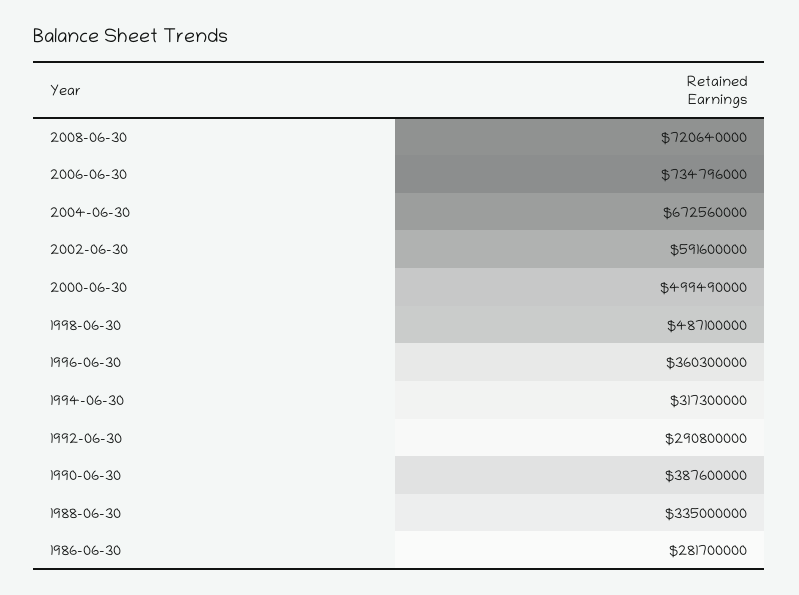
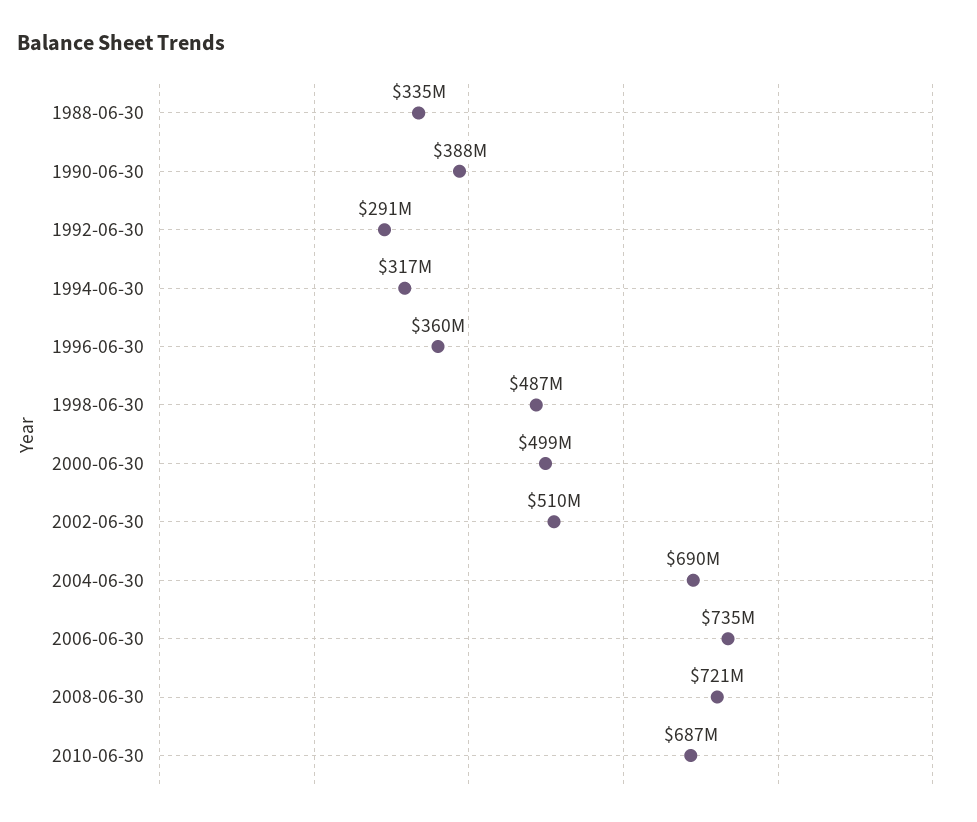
2004-06-30: 672560000 -> 690000000
2002-06-30: 591600000 -> 510000000
1986-06-30: 281700000 -> none
2010-06-30: none -> 687000000

